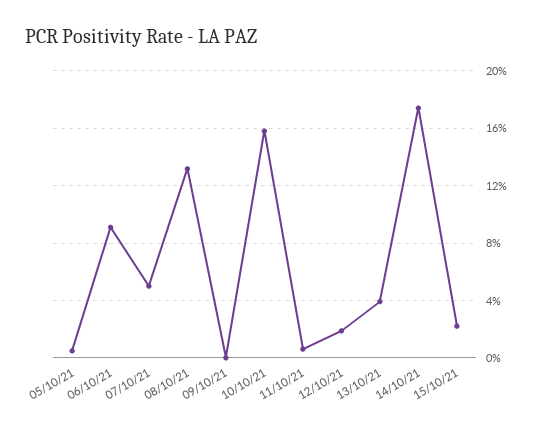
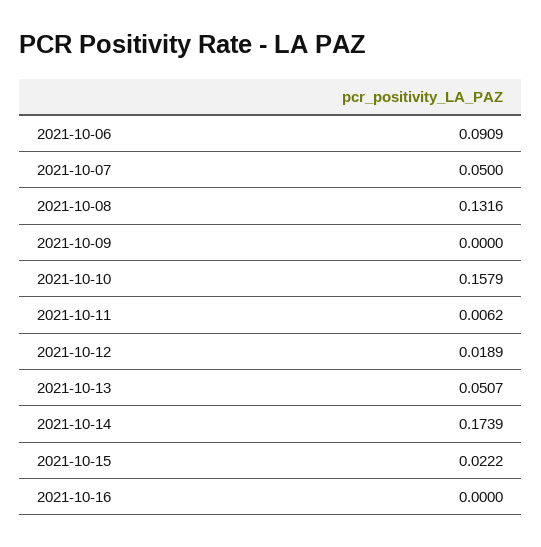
05/10/21: 0.005 -> none
13/10/21: 0.04 -> 0.0507
2021-10-16: none -> 0

